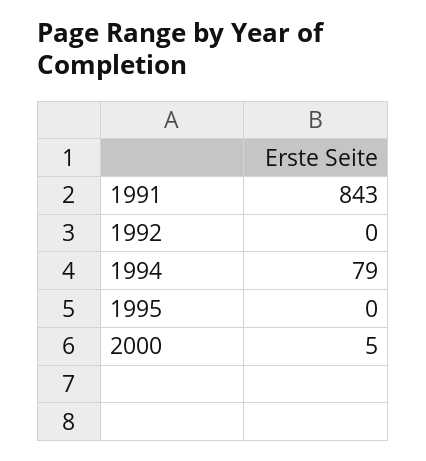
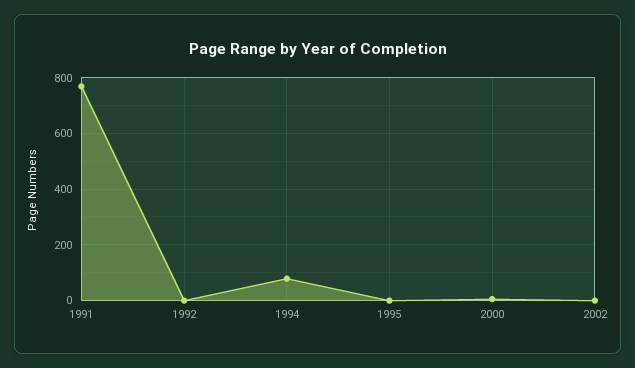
1991: 843 -> 775
2002: none -> 0

